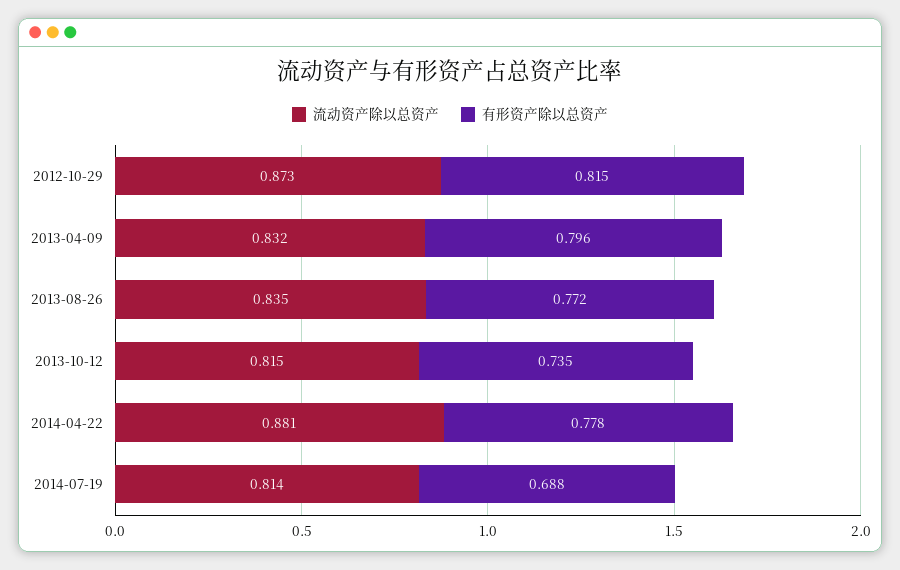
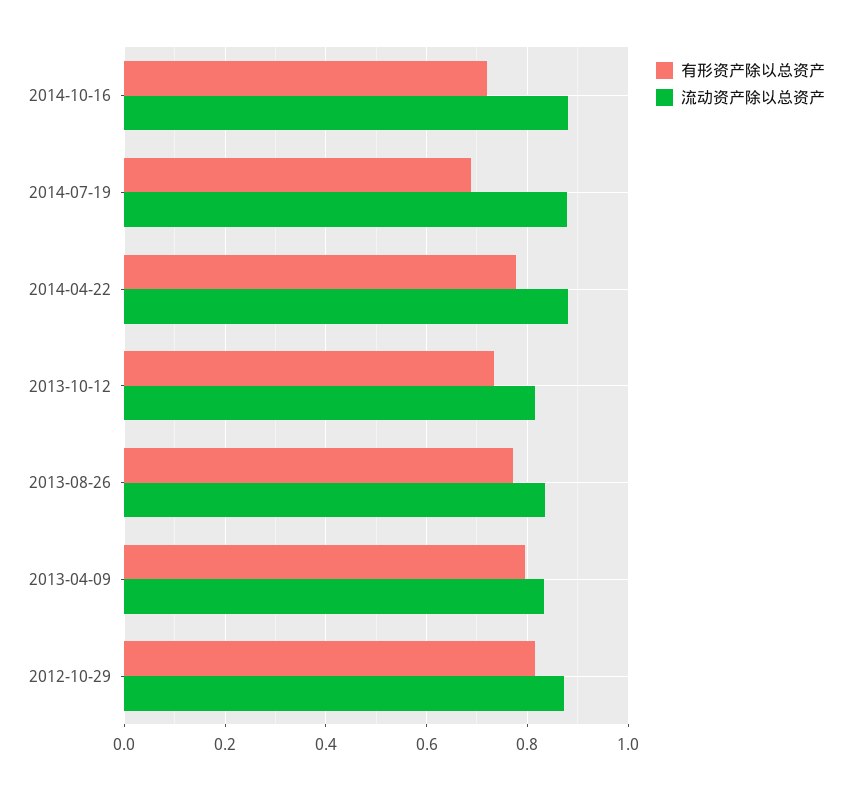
流动资产除以总资产, 2014-07-19: 0.814 -> 0.88
有形资产除以总资产, 2014-10-16: none -> 0.72
流动资产除以总资产, 2014-10-16: none -> 0.88

